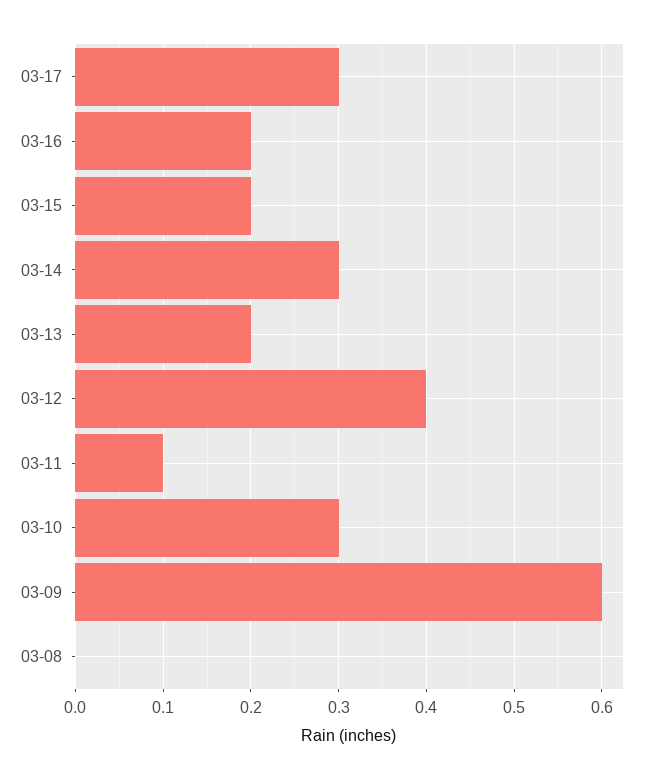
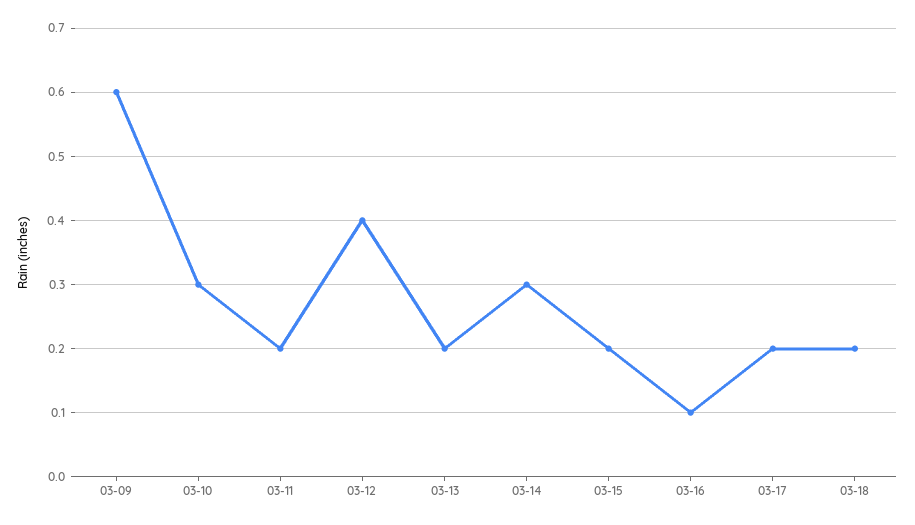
03-17: 0.3 -> 0.2
03-16: 0.2 -> 0.1
03-11: 0.1 -> 0.2
03-08: 0 -> none
03-18: none -> 0.2

